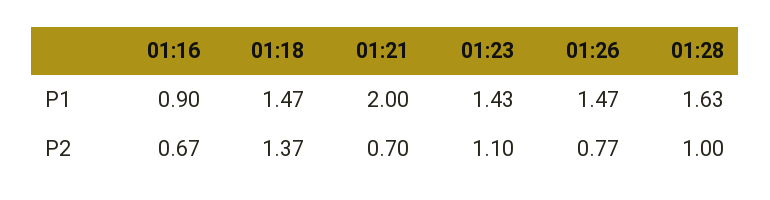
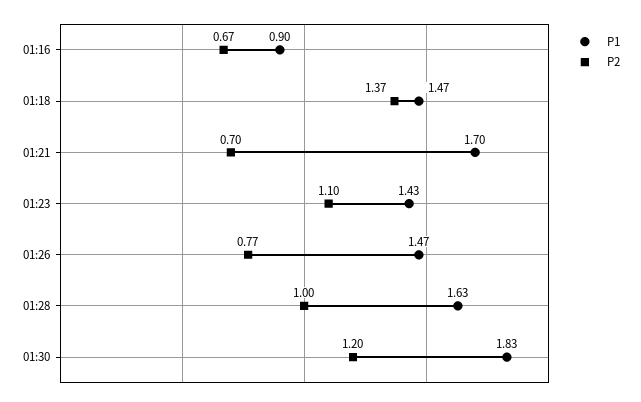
P1, 01:21: 2 -> 1.7
P1, 01:30: none -> 1.83
P2, 01:30: none -> 1.2

